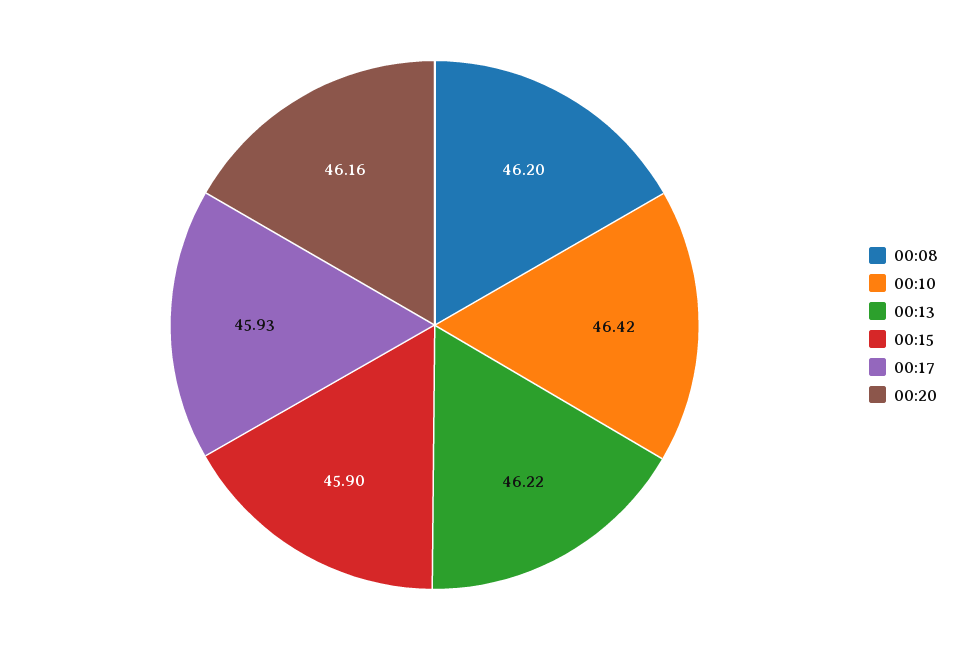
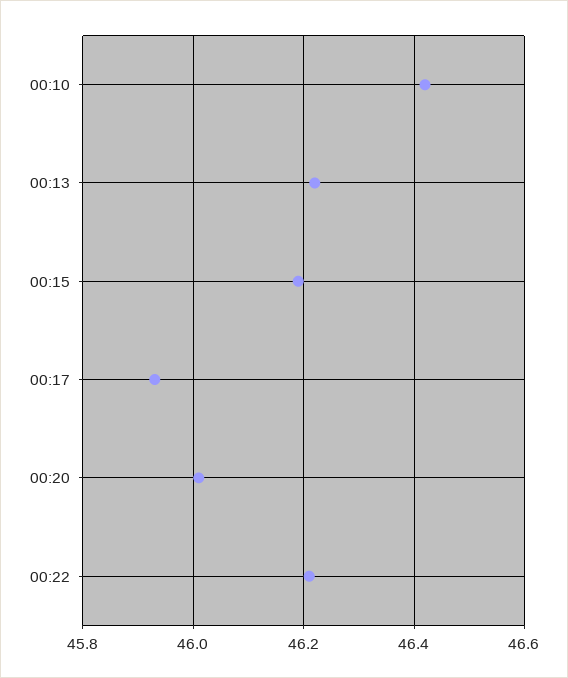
00:08: 46.2 -> none
00:15: 45.9 -> 46.2
00:20: 46.16 -> 46
00:22: none -> 46.2

